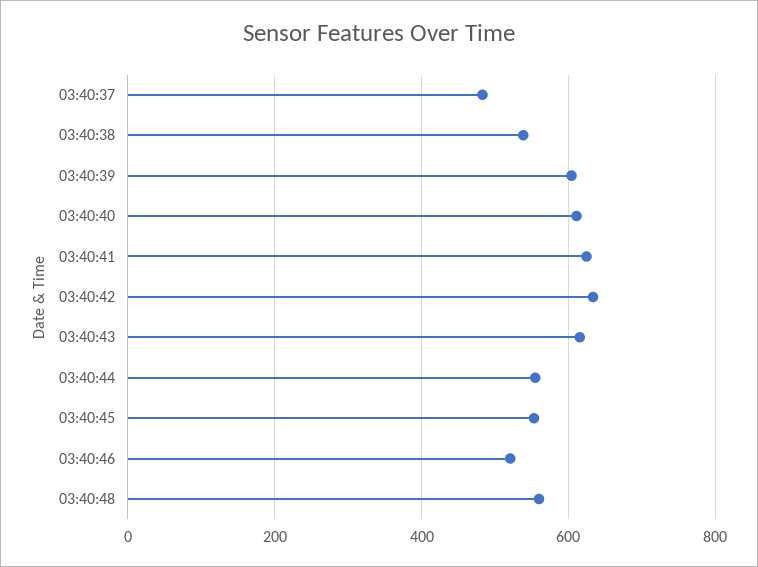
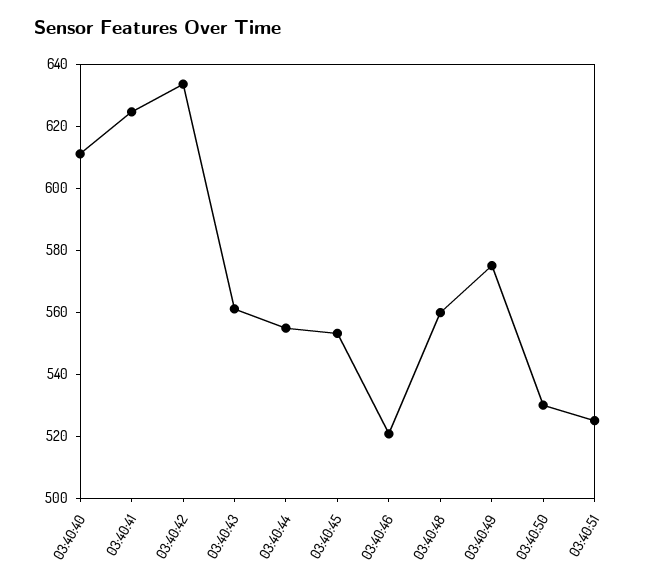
03:40:37: 480 -> none
03:40:38: 540 -> none
03:40:39: 600 -> none
03:40:43: 620 -> 560
03:40:49: none -> 575
03:40:50: none -> 530
03:40:51: none -> 525

